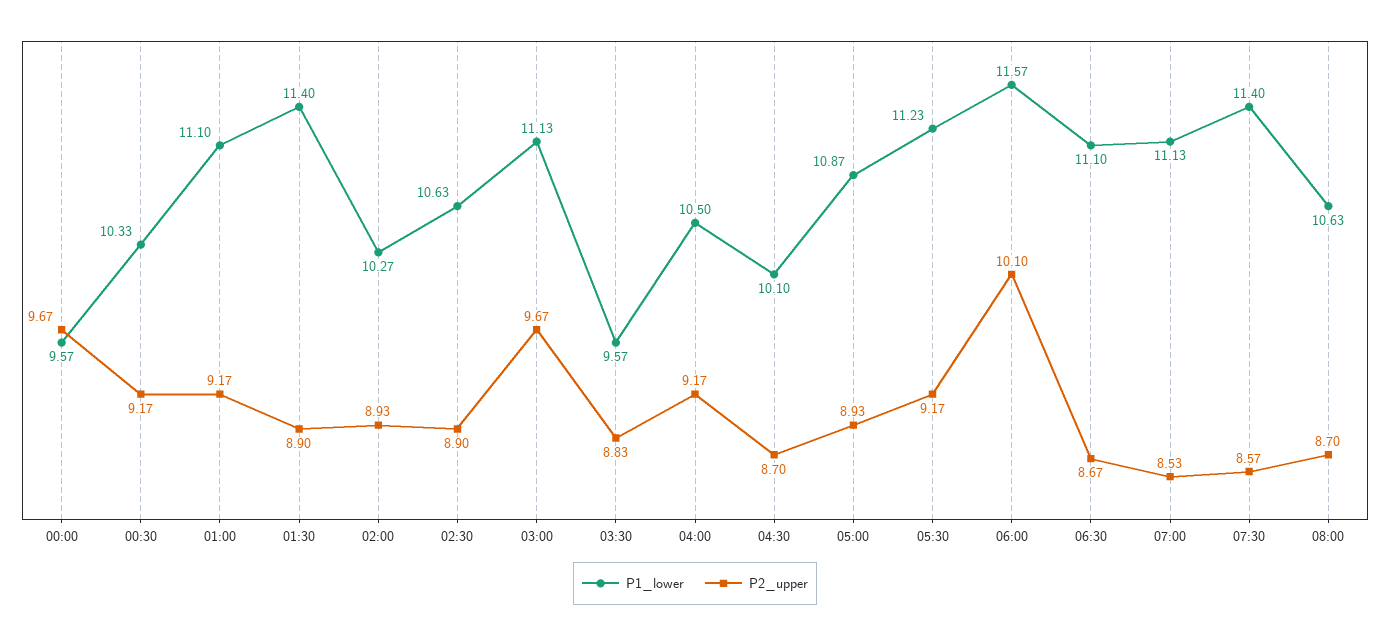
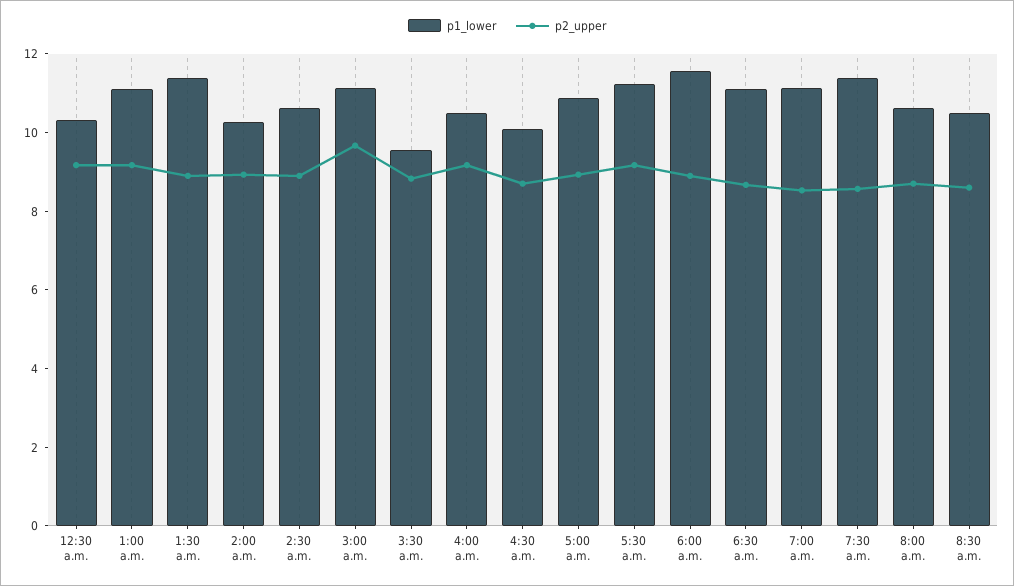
P1_lower, 00:00: 9.57 -> none
P2_upper, 00:00: 9.67 -> none
P2_upper, 06:00: 10.1 -> 9
P1_lower, 8:30 a.m.: none -> 10.5
P2_upper, 8:30 a.m.: none -> 8.5

